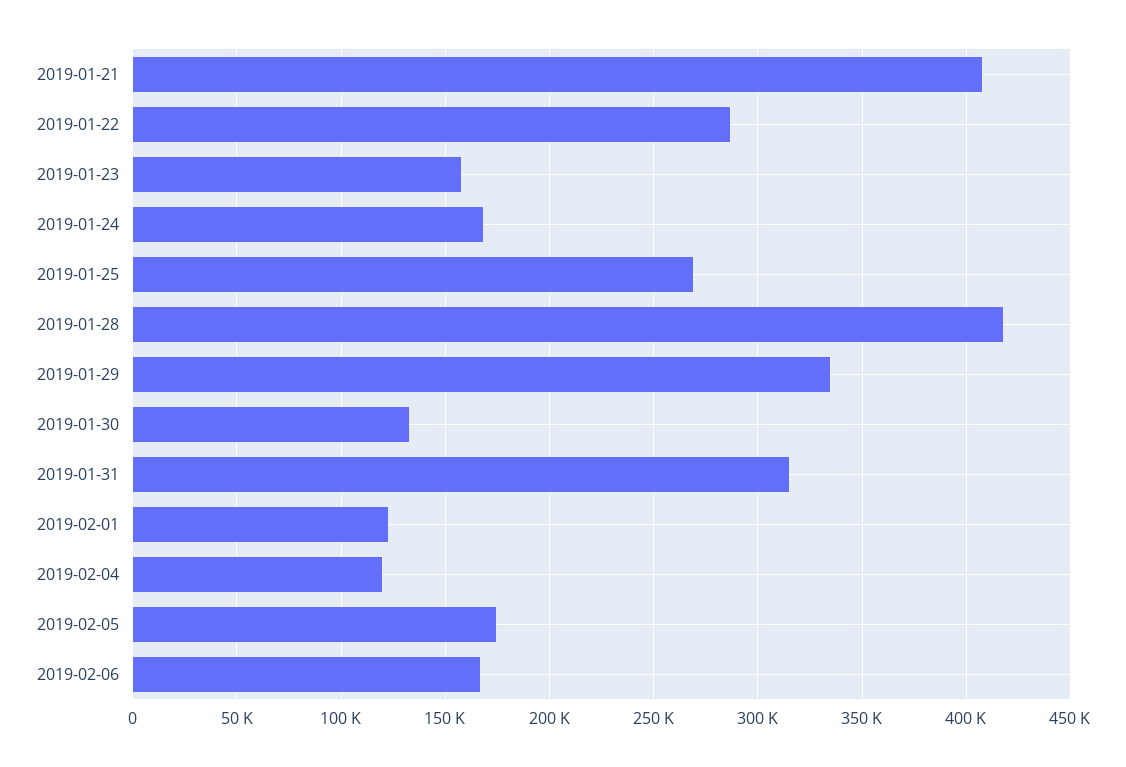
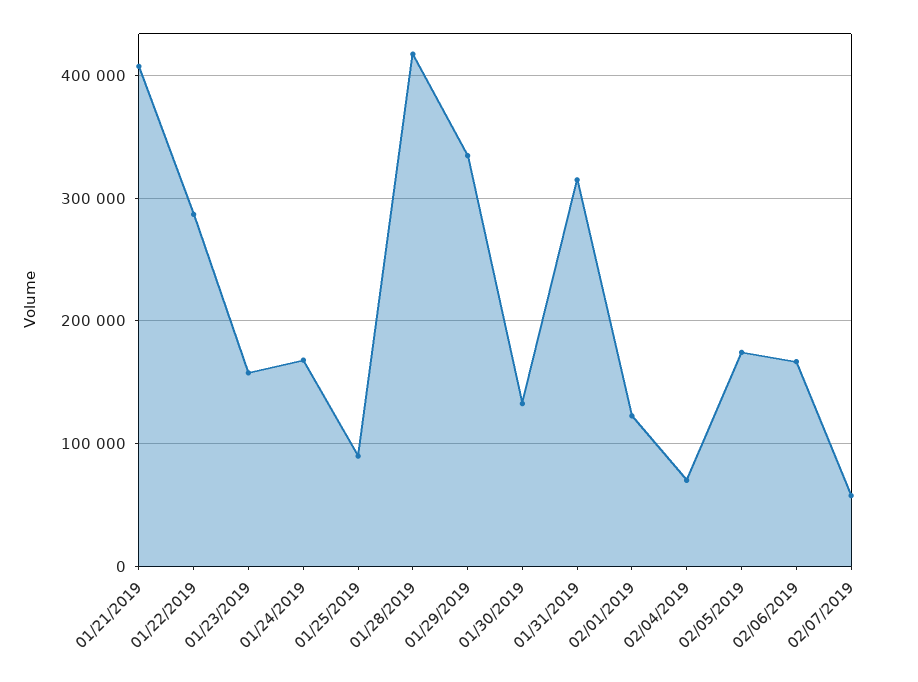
2019-01-25: 270000 -> 90000
2019-02-04: 120000 -> 70000
02/07/2019: none -> 60000

